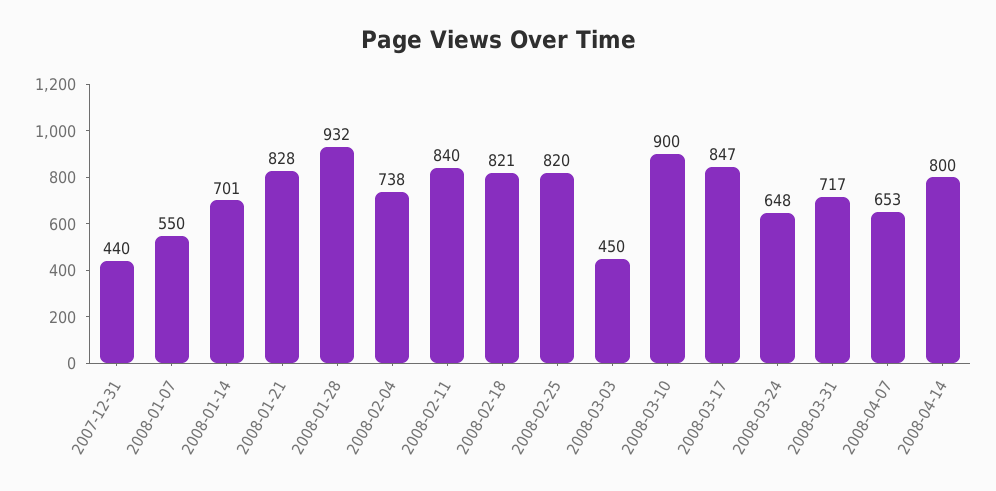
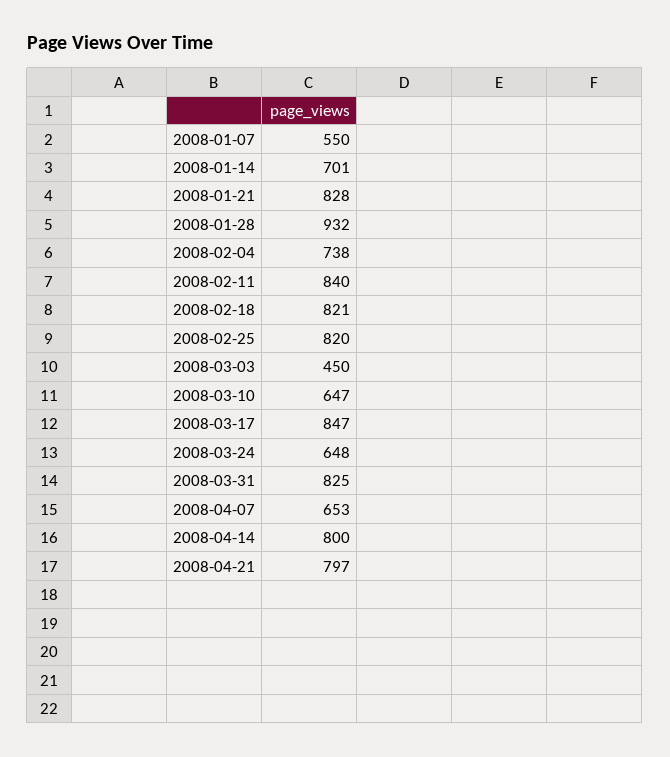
2007-12-31: 440 -> none
2008-03-10: 900 -> 647
2008-03-31: 717 -> 825
2008-04-21: none -> 797

